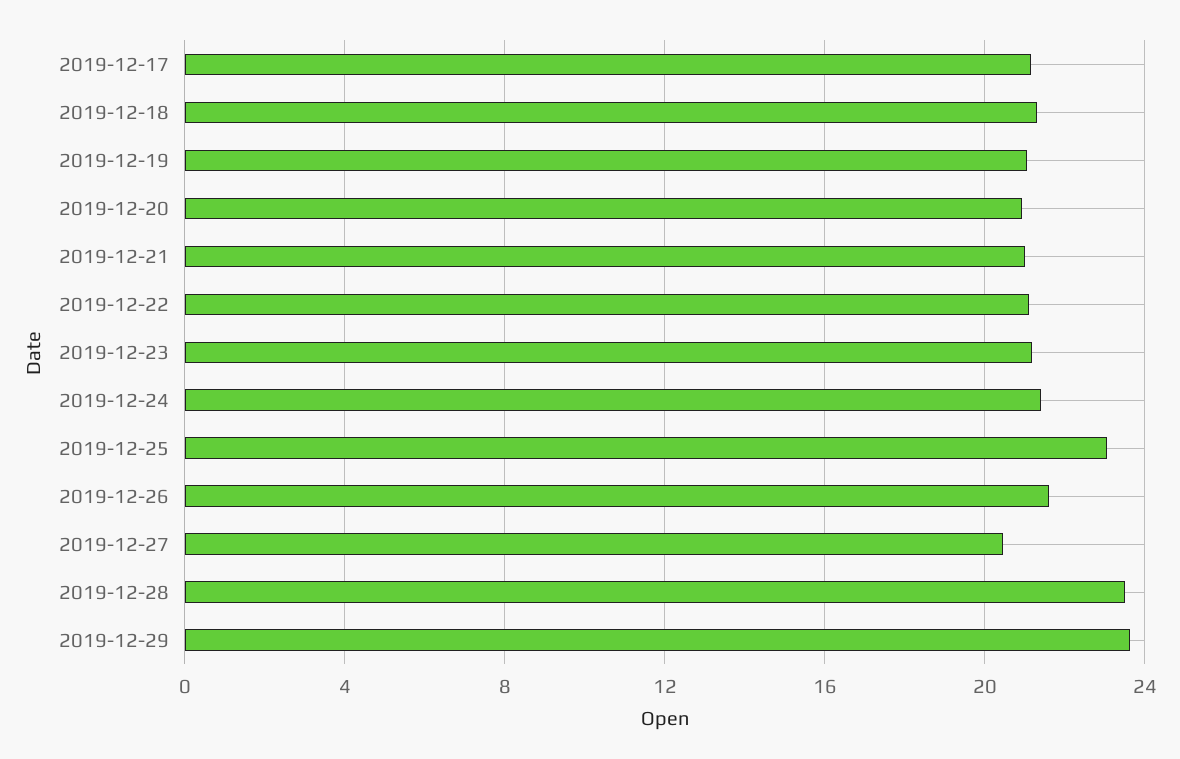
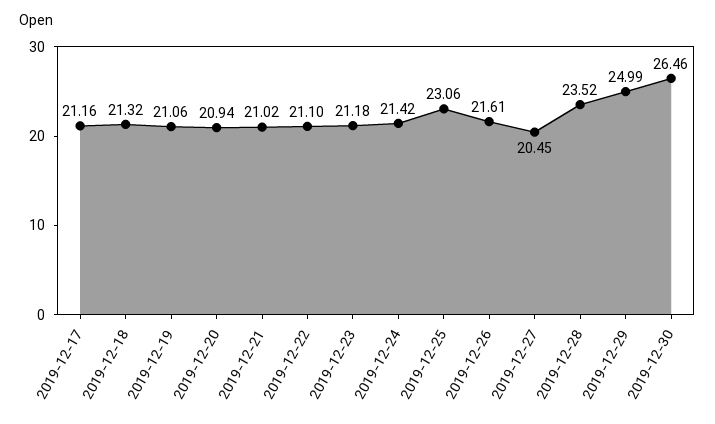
2019-12-29: 23.5 -> 24.99
2019-12-30: none -> 26.46

